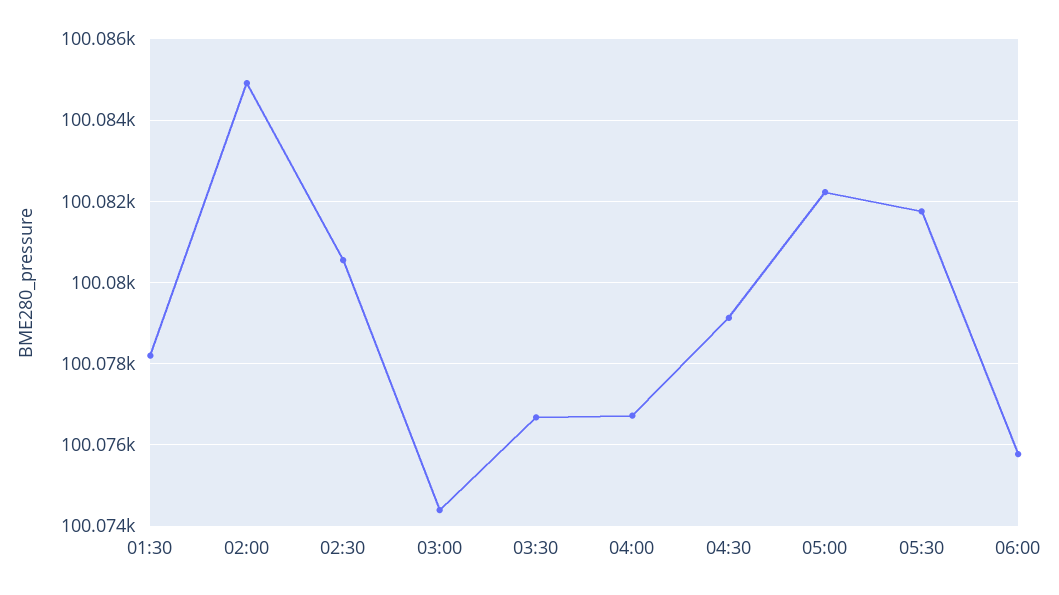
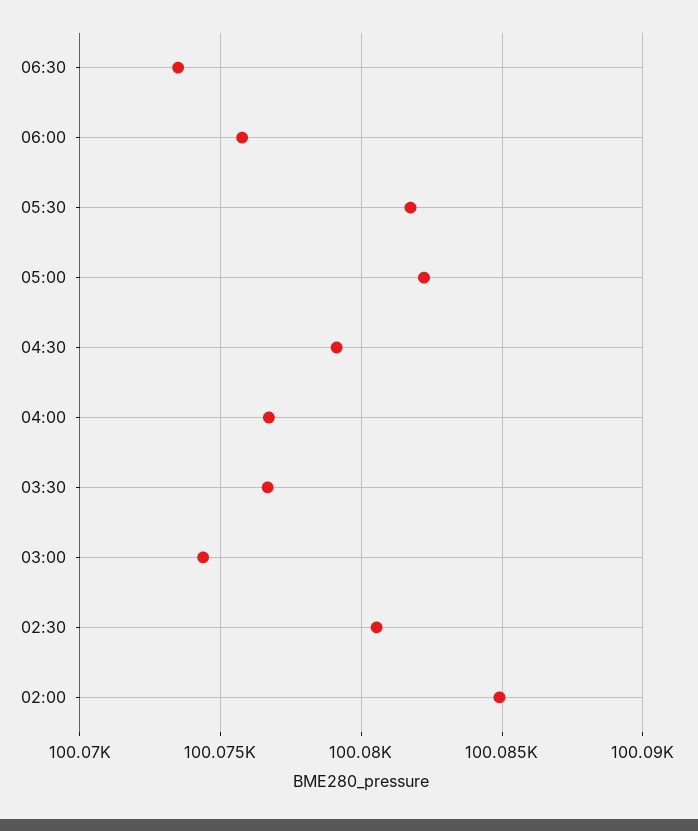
01:30: 100078.2 -> none
06:30: none -> 100073.5

